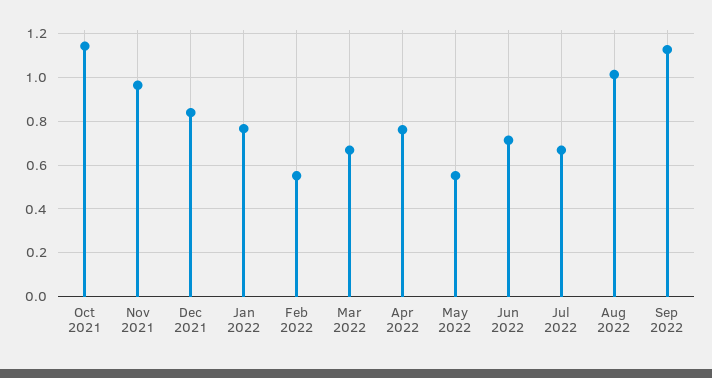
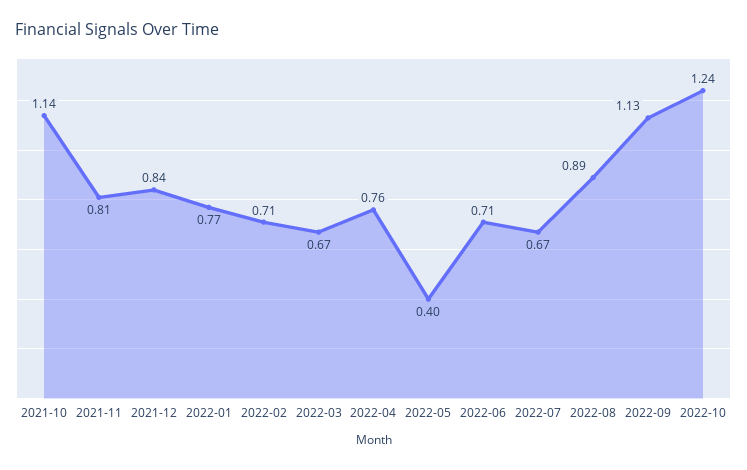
Nov 2021: 0.95 -> 0.81
Feb 2022: 0.55 -> 0.71
May 2022: 0.55 -> 0.4
Aug 2022: 1 -> 0.89
2022-10: none -> 1.24

